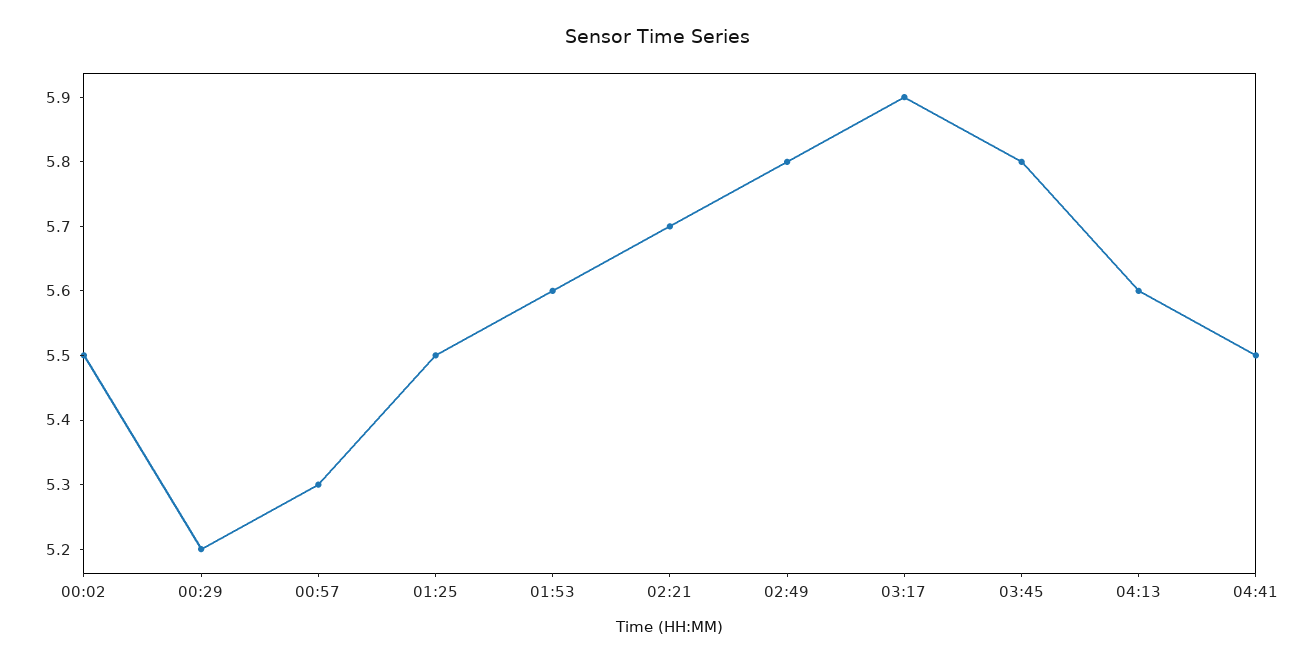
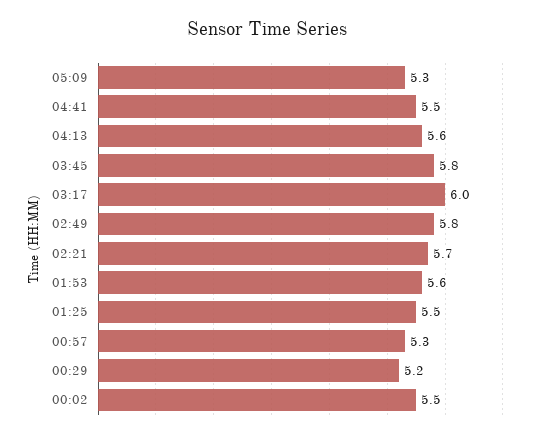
03:17: 5.9 -> 6
05:09: none -> 5.3

